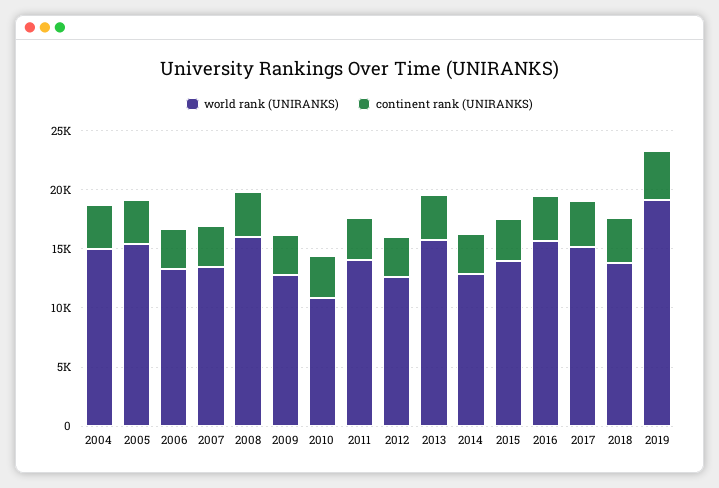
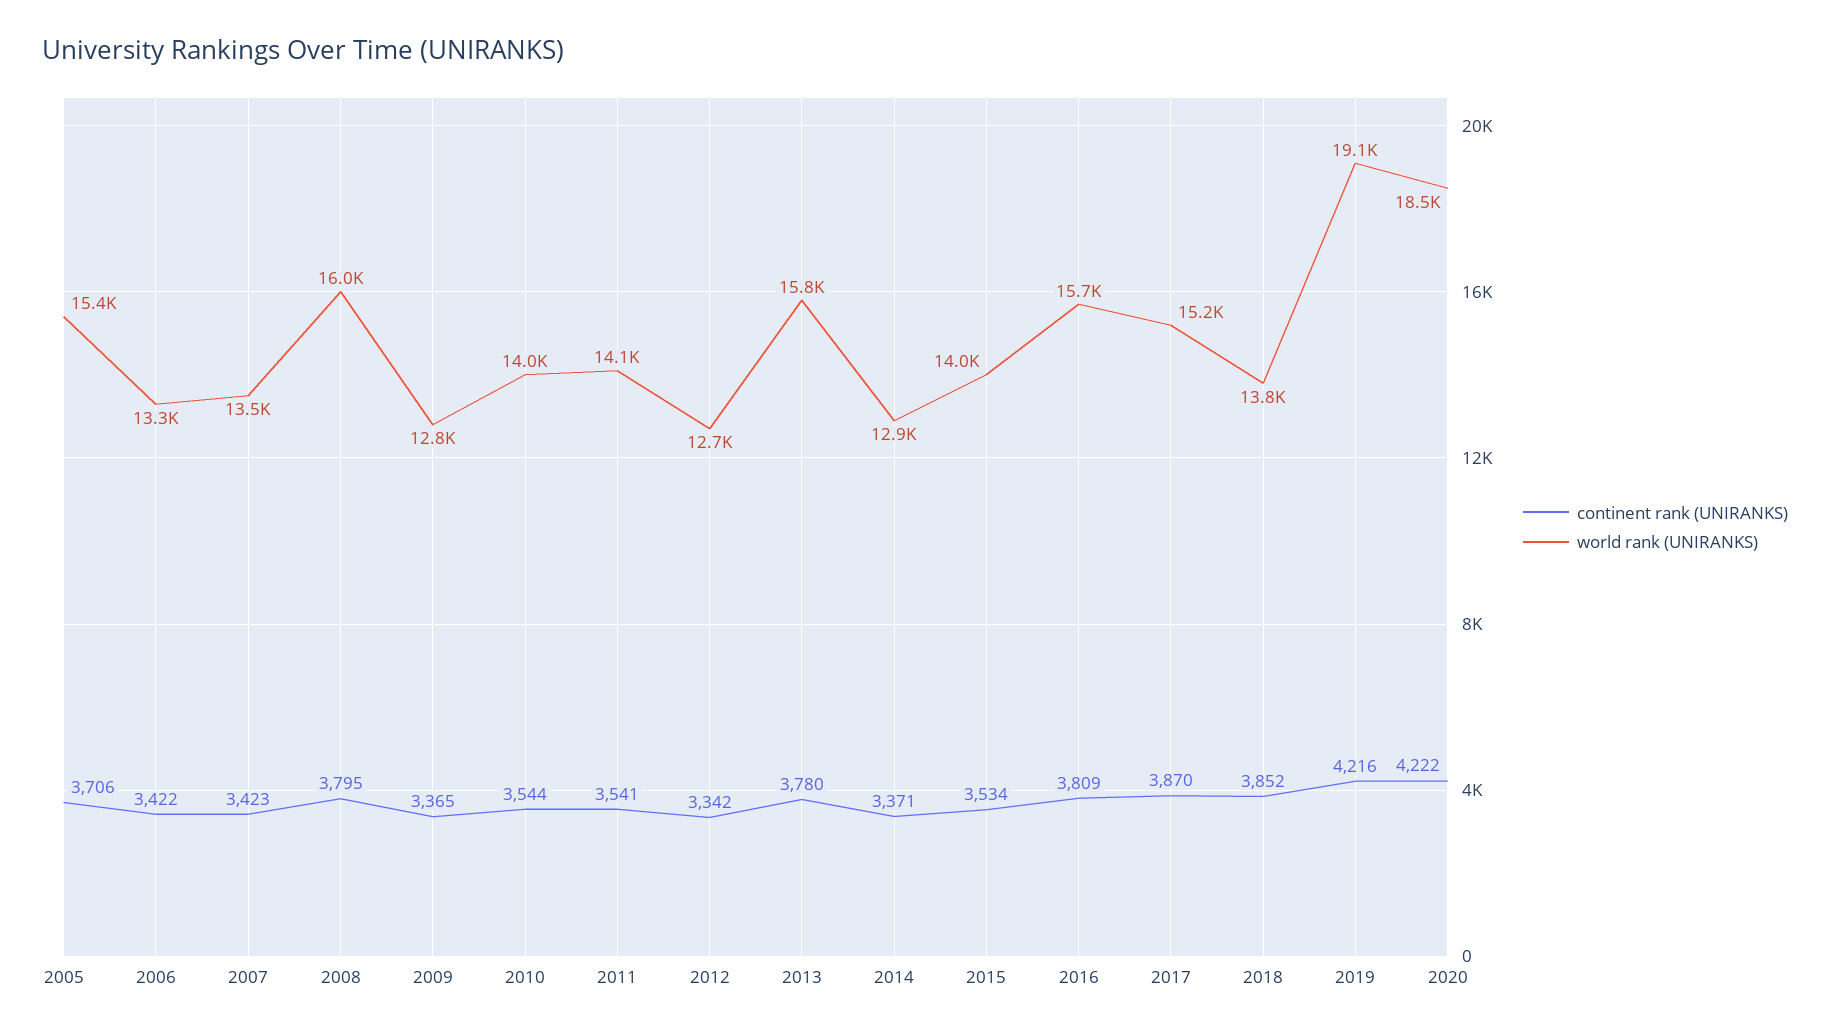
world rank (UNIRANKS), 2004: 15000 -> none
continent rank (UNIRANKS), 2004: 4000 -> none
world rank (UNIRANKS), 2010: 11000 -> 14000
continent rank (UNIRANKS), 2020: none -> 4222
world rank (UNIRANKS), 2020: none -> 18500

